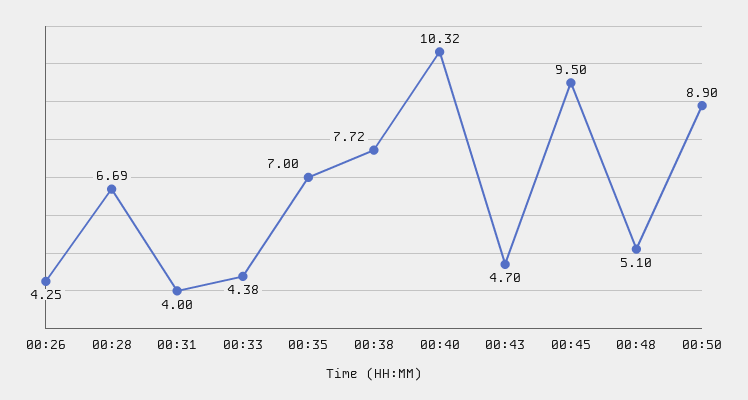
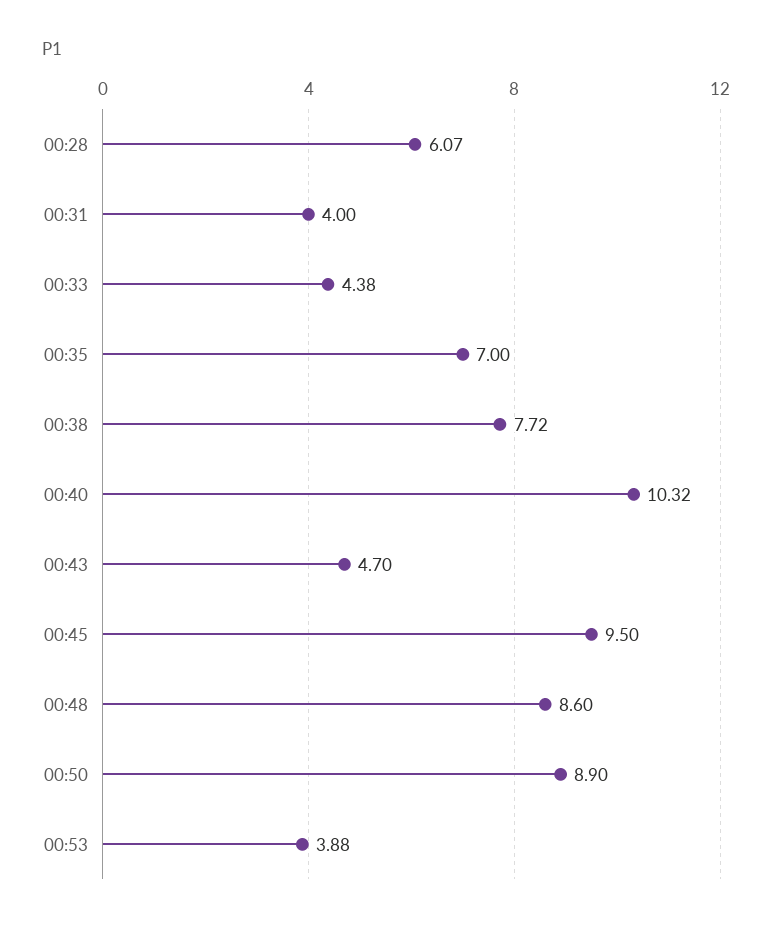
00:26: 4.25 -> none
00:28: 6.69 -> 6.07
00:48: 5.1 -> 8.6
00:53: none -> 3.88

